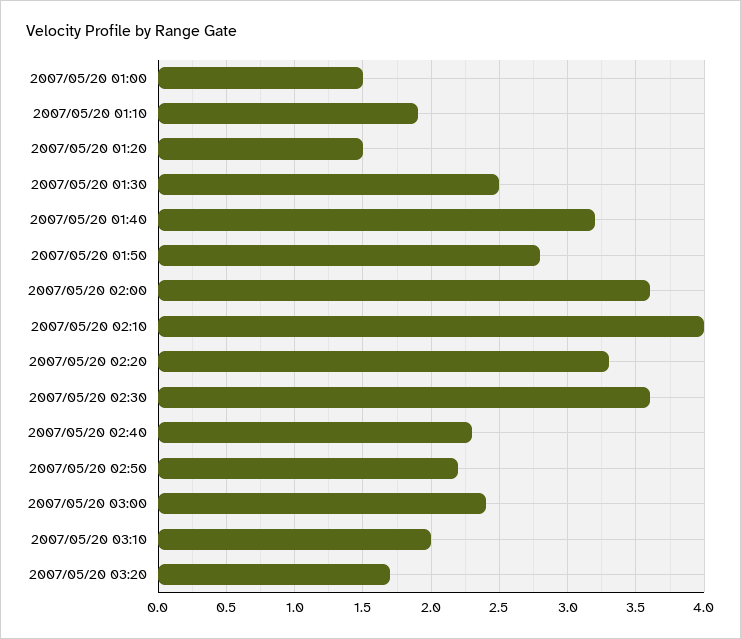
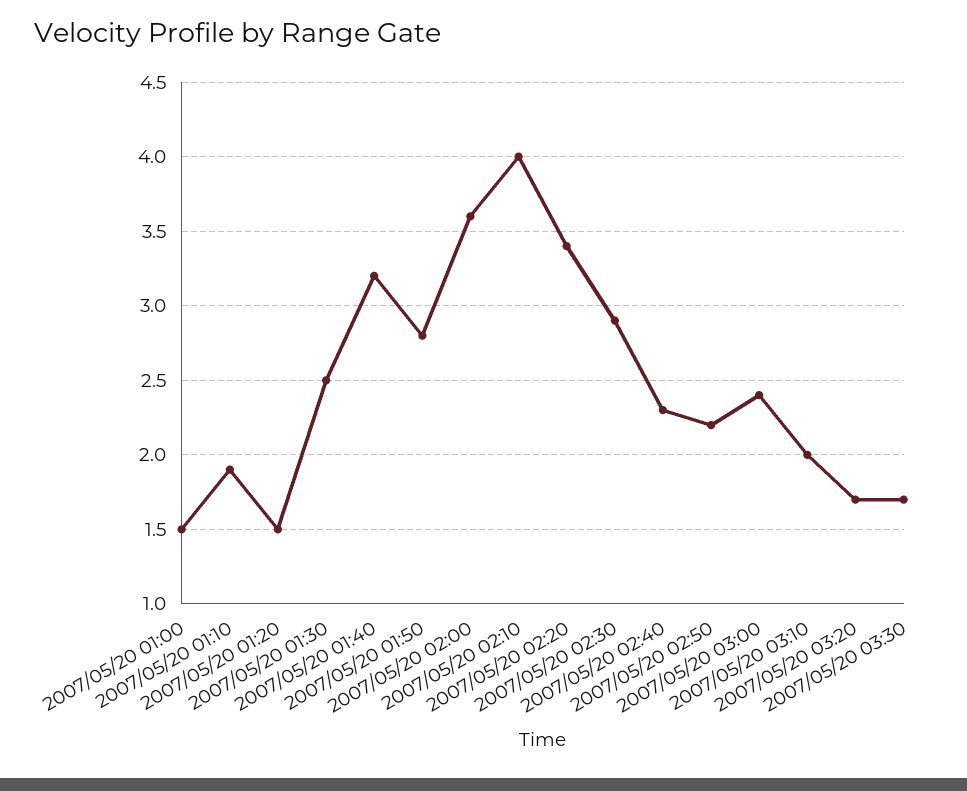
2007/05/20 02:20: 3.3 -> 3.4
2007/05/20 02:30: 3.6 -> 2.9
2007/05/20 03:30: none -> 1.7

